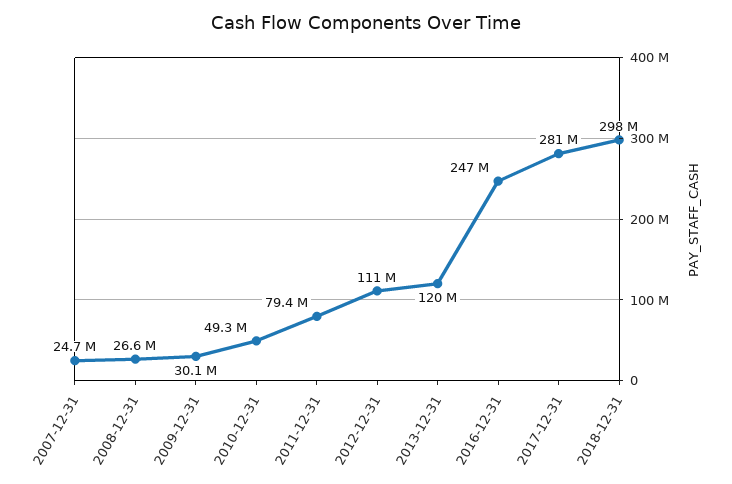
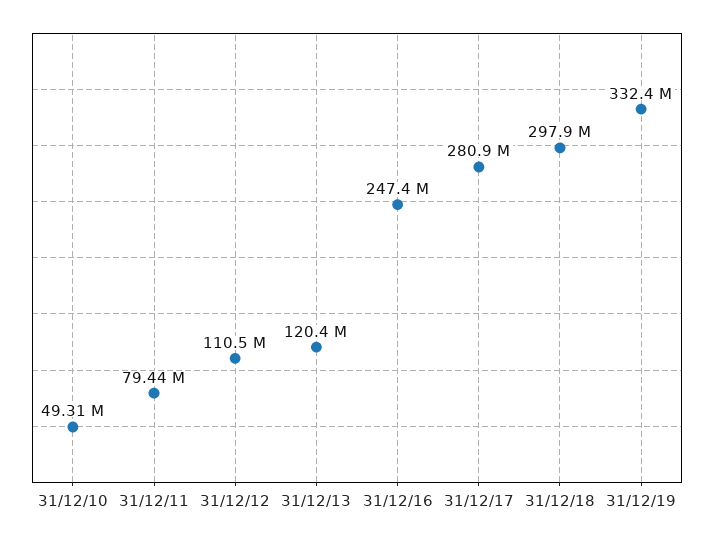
2007-12-31: 24700000 -> none
2008-12-31: 26600000 -> none
2009-12-31: 30100000 -> none
31/12/19: none -> 332400000

